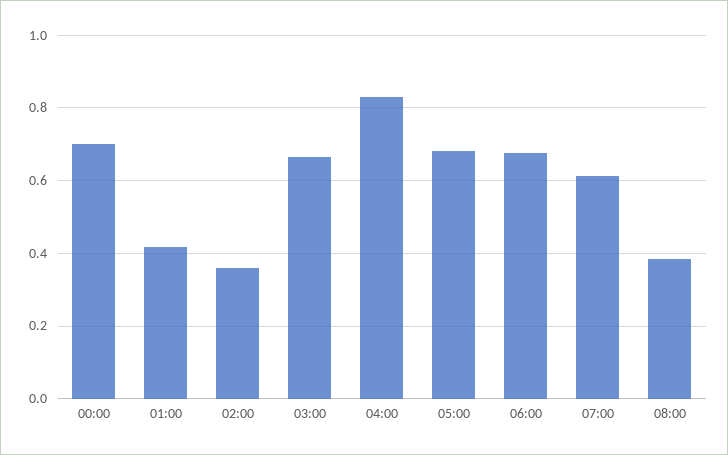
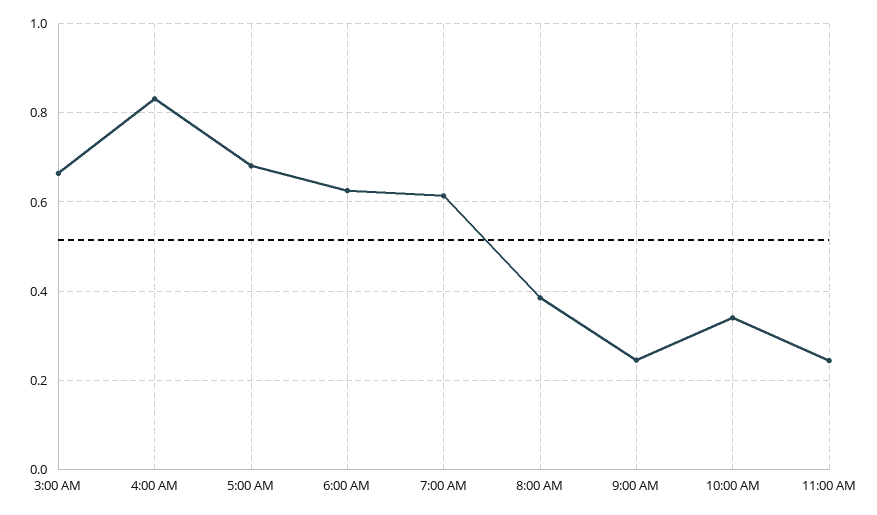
00:00: 0.7 -> none
01:00: 0.42 -> none
02:00: 0.36 -> none
06:00: 0.68 -> 0.62
9:00 AM: none -> 0.24
10:00 AM: none -> 0.34
11:00 AM: none -> 0.24

